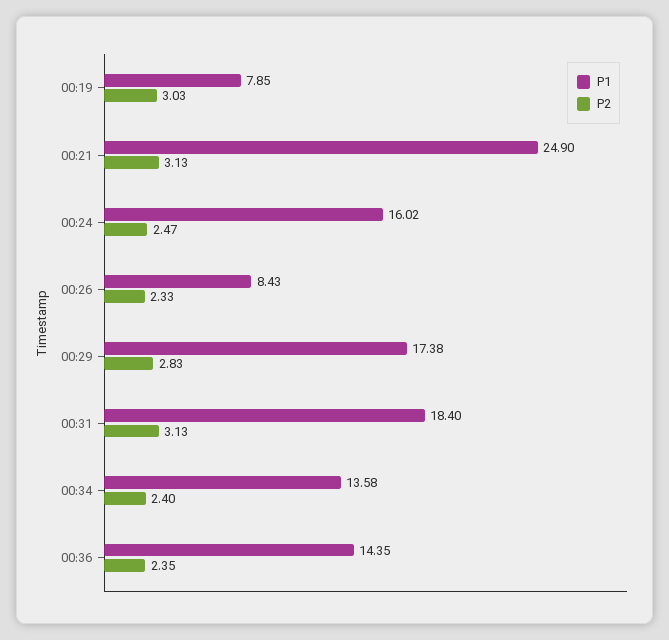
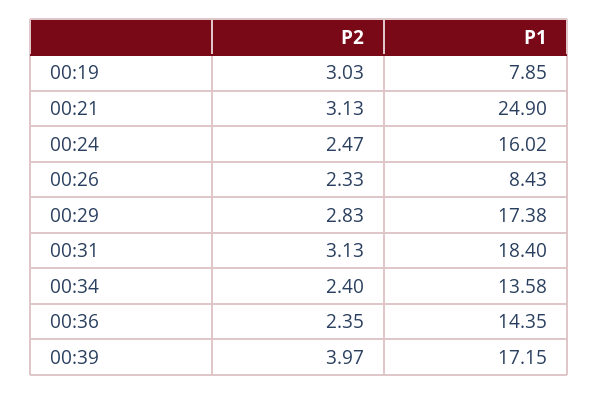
P2, 00:39: none -> 3.97
P1, 00:39: none -> 17.15

